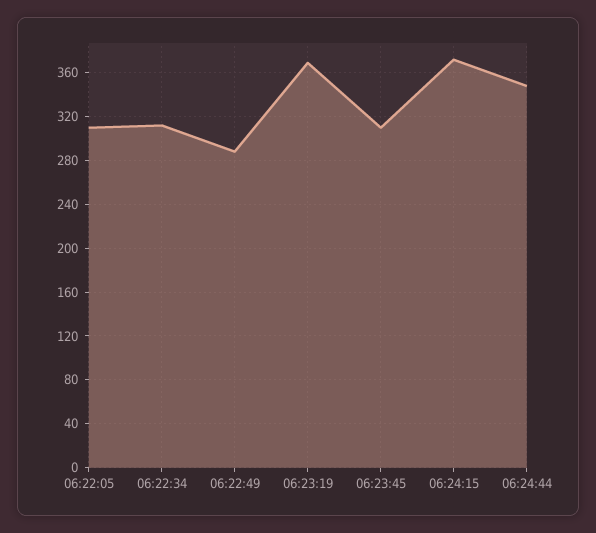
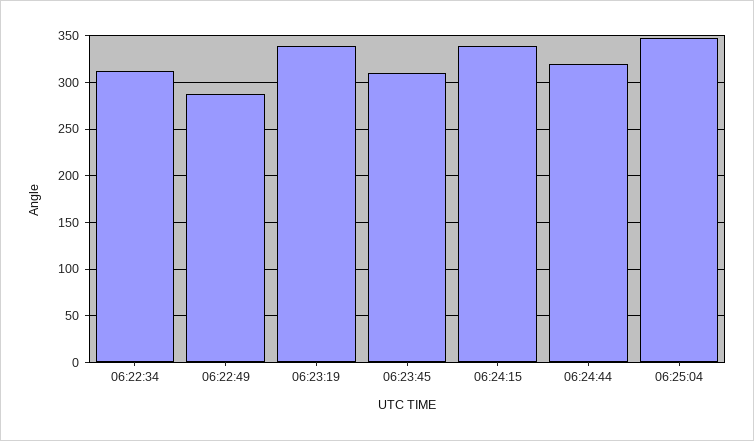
06:22:05: 310 -> none
06:23:19: 370 -> 340
06:24:15: 370 -> 340
06:24:44: 350 -> 320
06:25:04: none -> 350

